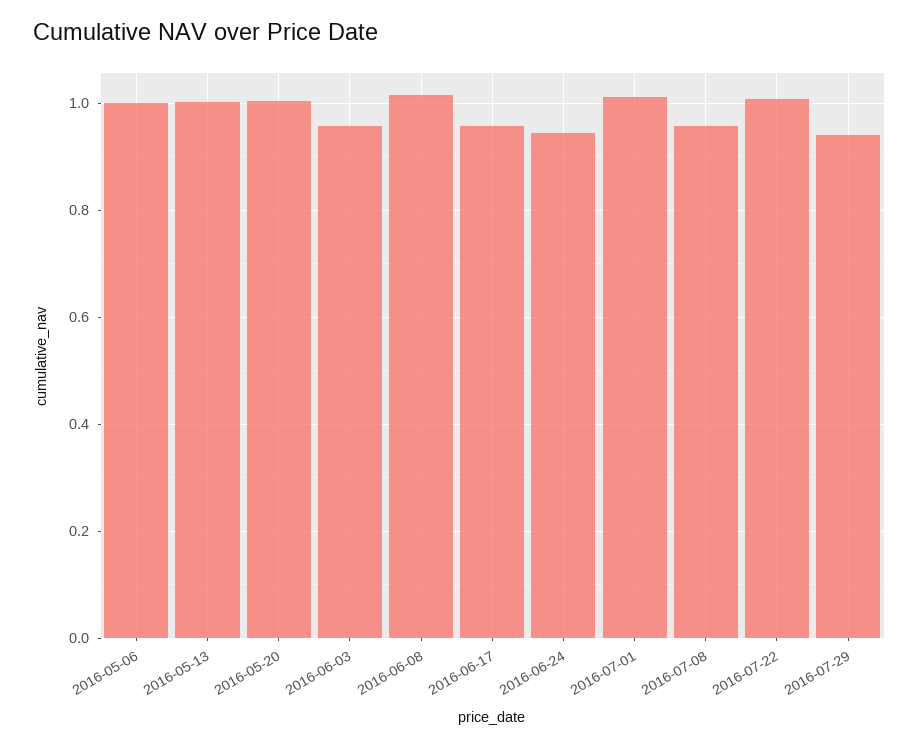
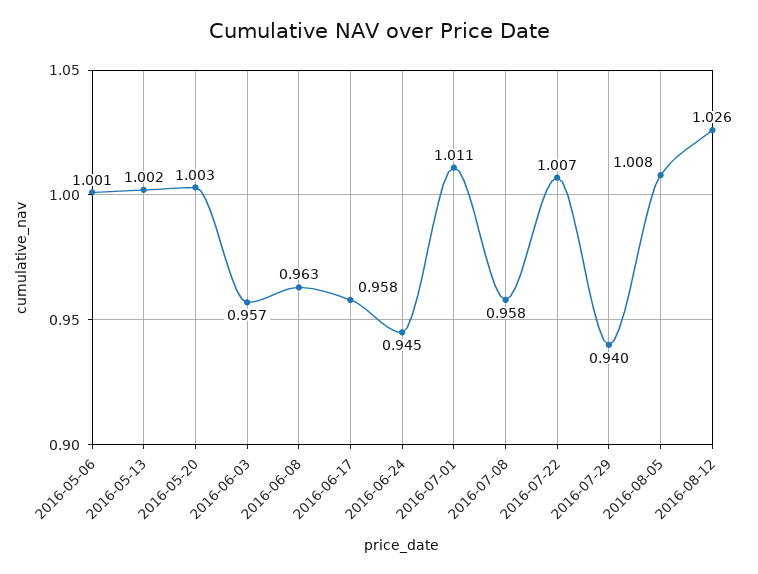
2016-06-08: 1.02 -> 0.963
2016-08-05: none -> 1.008
2016-08-12: none -> 1.026

